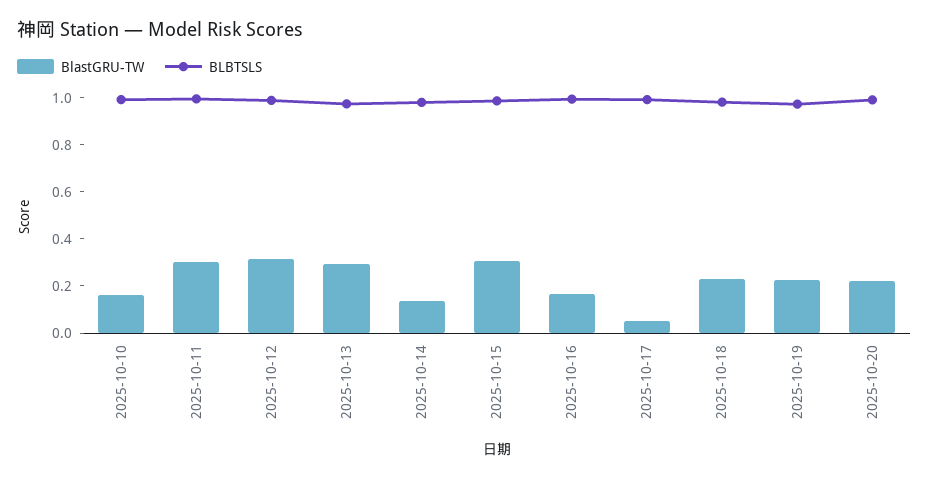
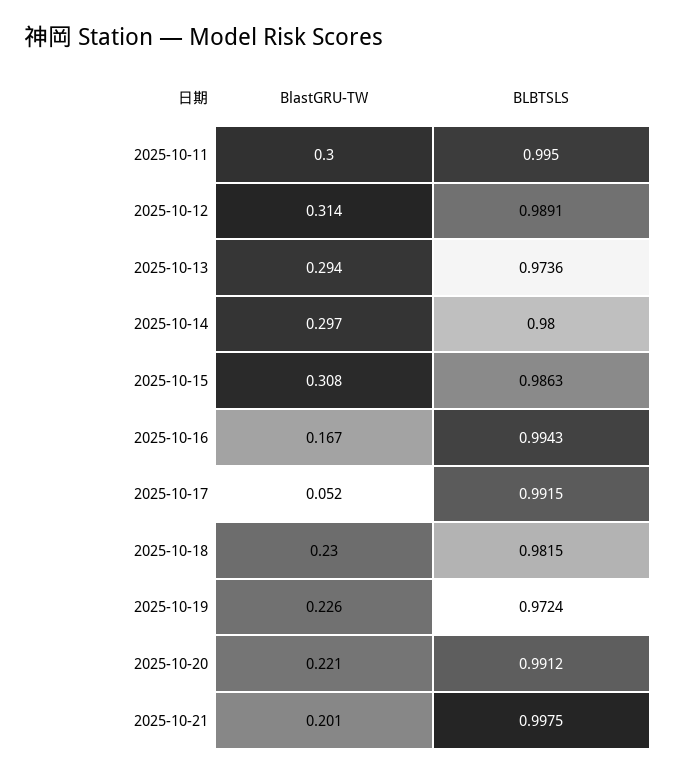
BlastGRU-TW, 2025-10-10: 0.15 -> none
BLBTSLS, 2025-10-10: 1 -> none
BlastGRU-TW, 2025-10-14: 0.15 -> 0.297
BlastGRU-TW, 2025-10-21: none -> 0.201
BLBTSLS, 2025-10-21: none -> 0.9975

